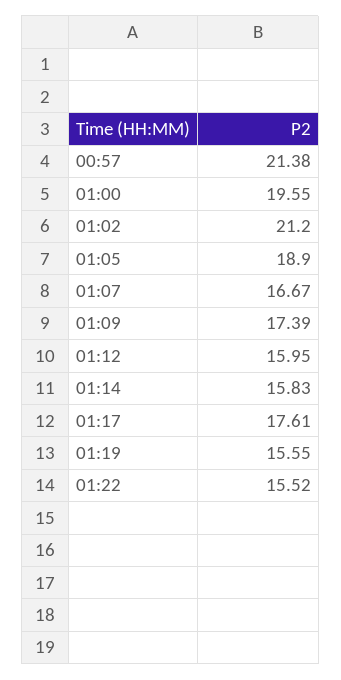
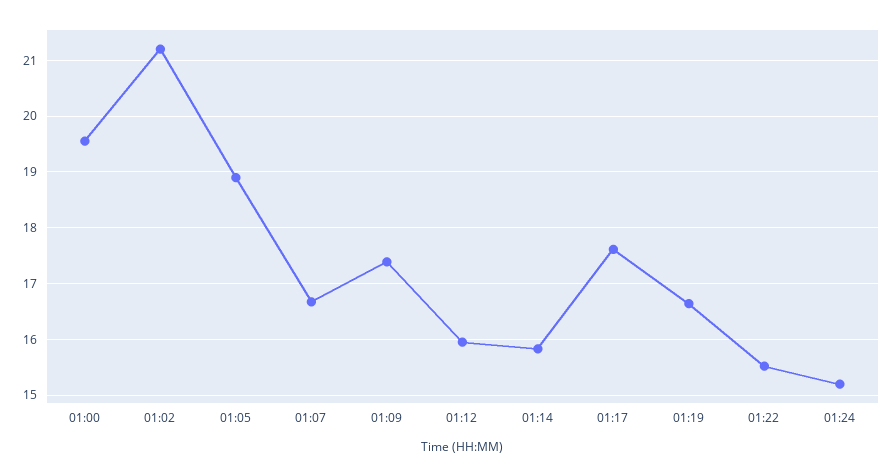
00:57: 21.38 -> none
01:19: 15.55 -> 16.6
01:24: none -> 15.2

